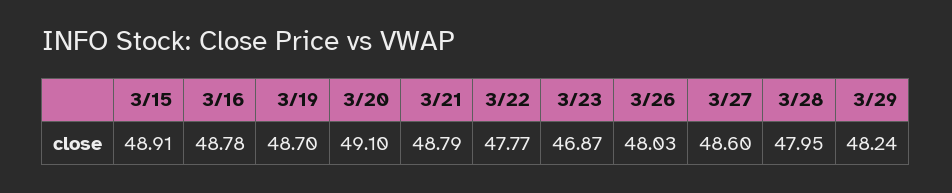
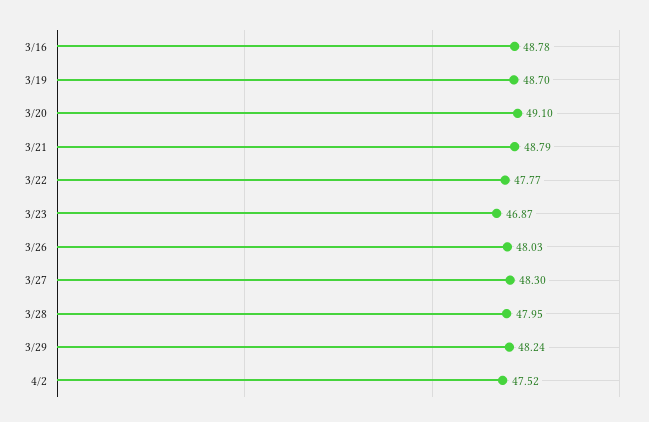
3/15: 48.91 -> none
3/27: 48.6 -> 48.3
4/2: none -> 47.52

